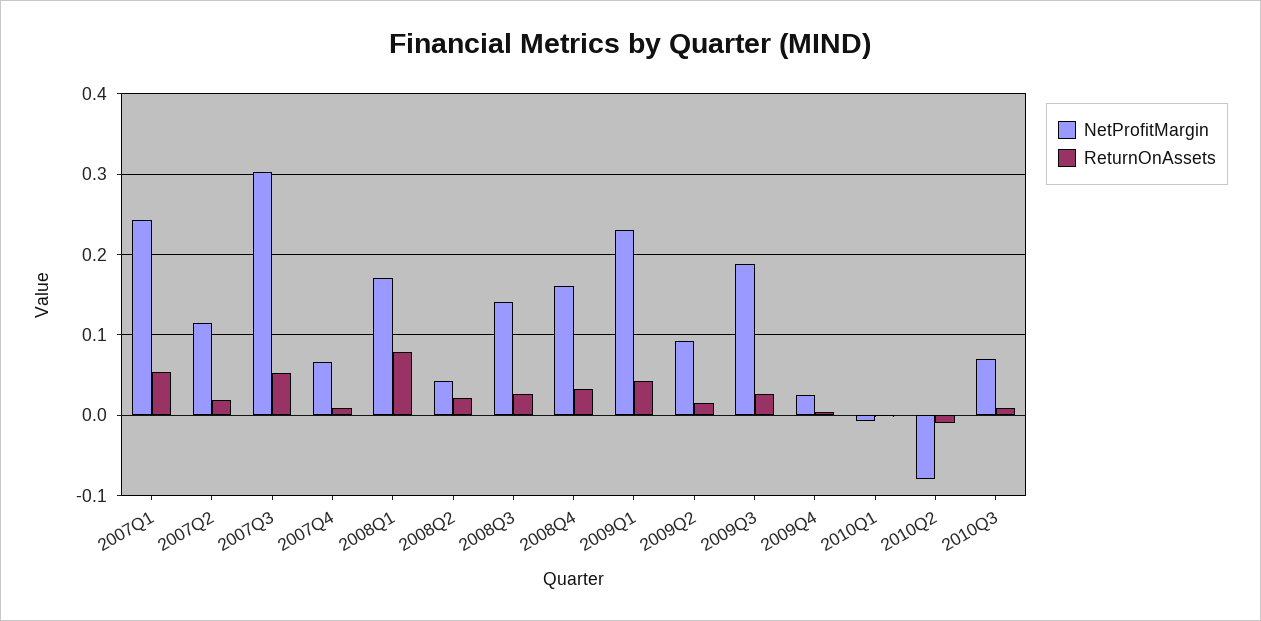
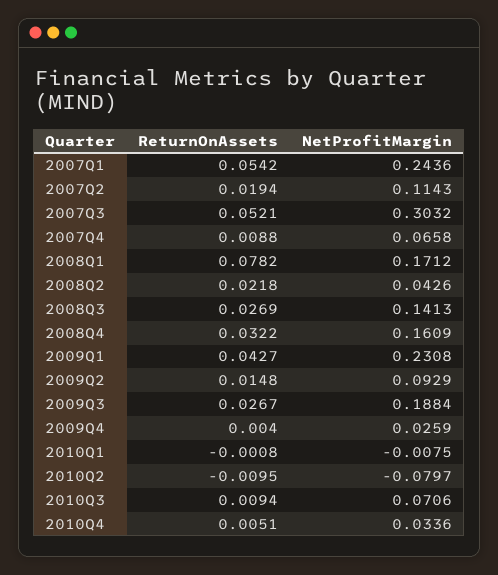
ReturnOnAssets, 2010Q4: none -> 0.0051
NetProfitMargin, 2010Q4: none -> 0.0336

